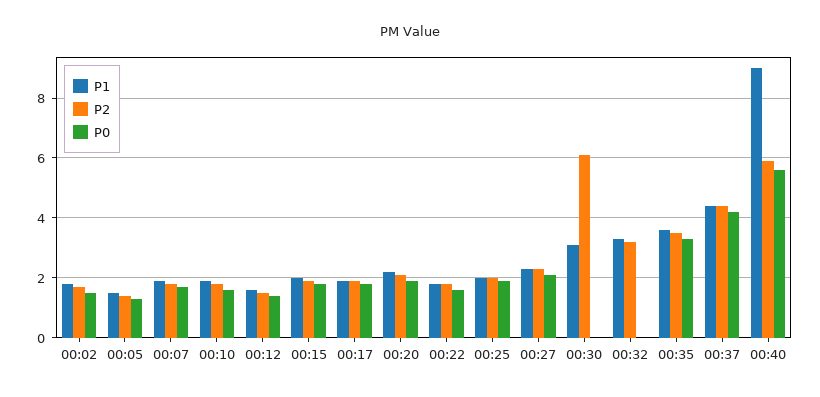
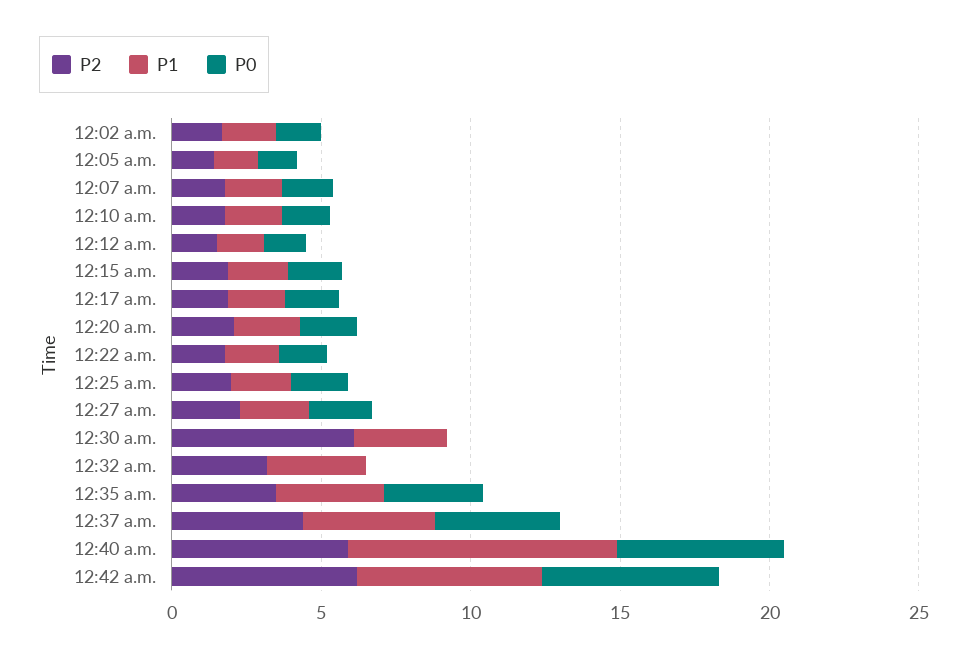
P2, 12:42 a.m.: none -> 6
P1, 12:42 a.m.: none -> 6
P0, 12:42 a.m.: none -> 6

